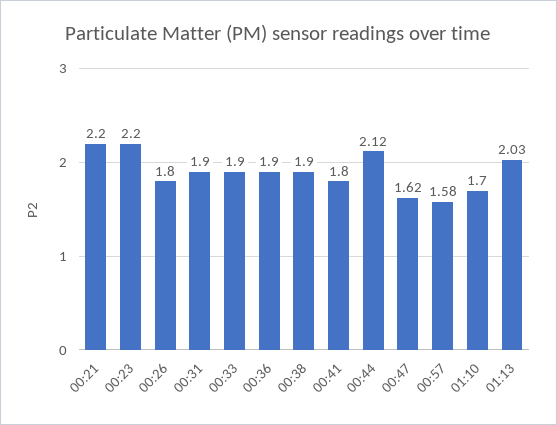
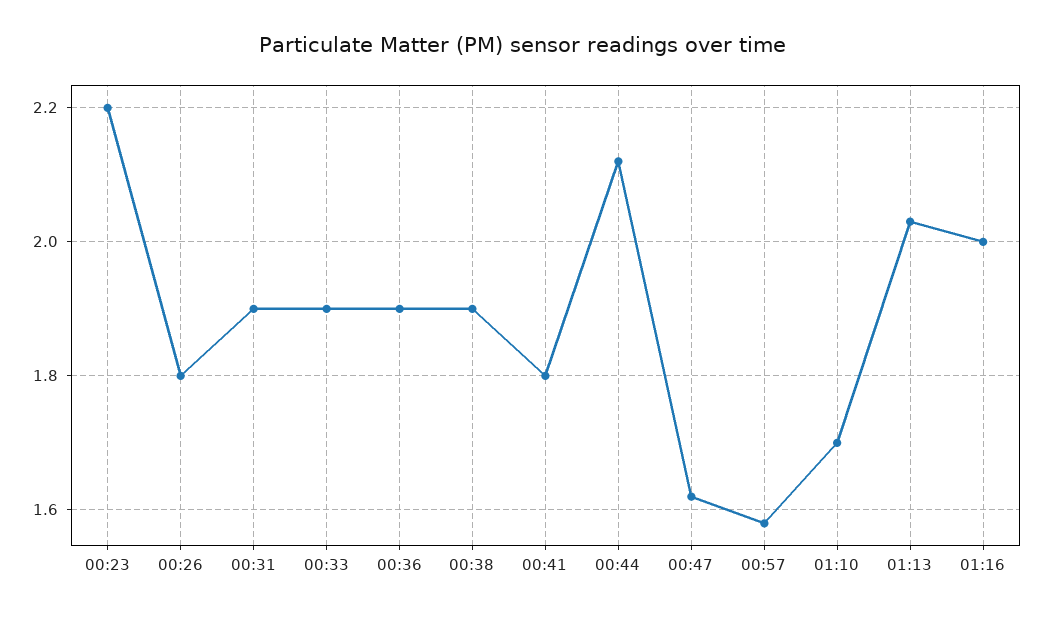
00:21: 2.2 -> none
01:16: none -> 2

